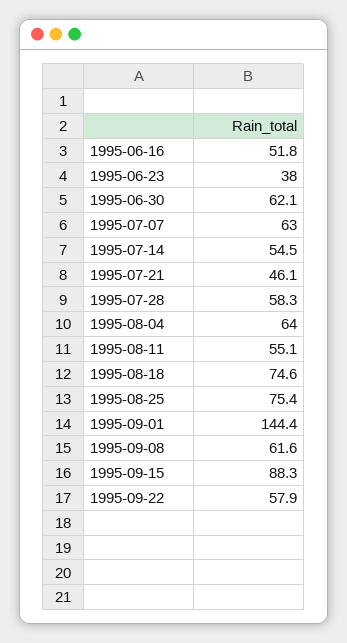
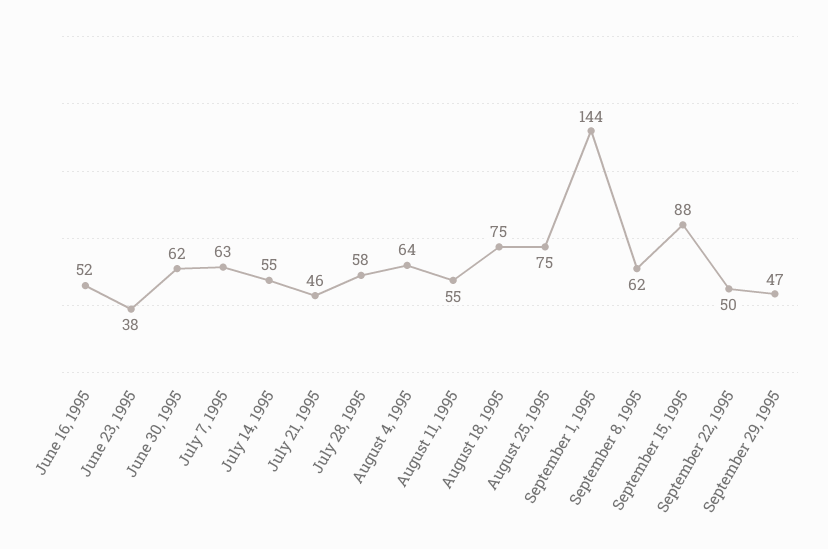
1995-09-22: 57.9 -> 50
September 29, 1995: none -> 47

